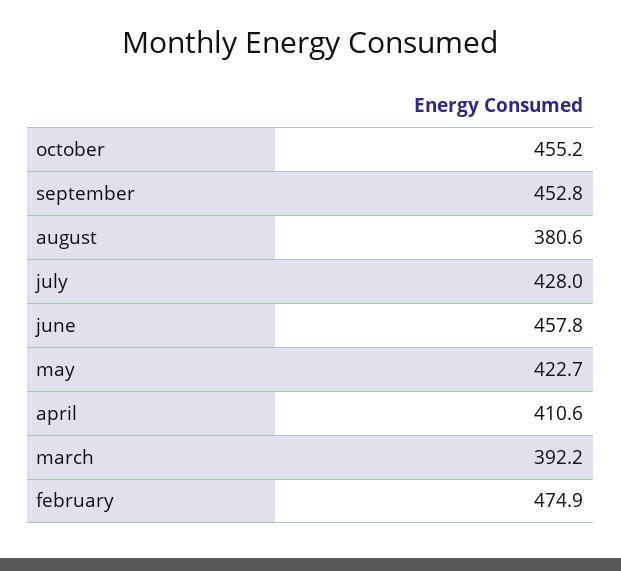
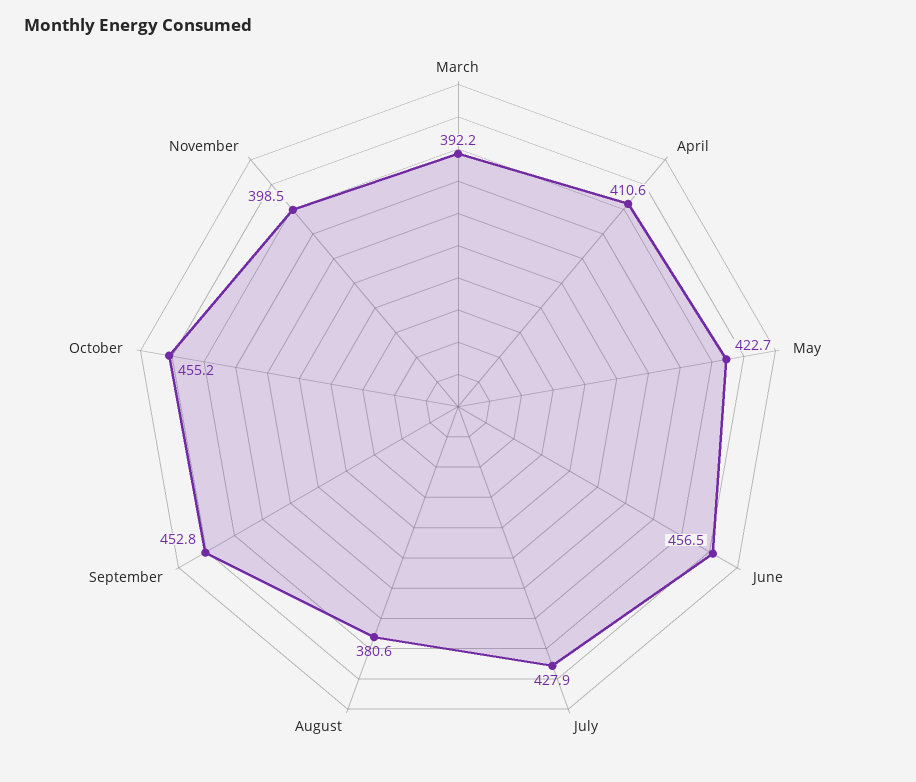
july: 428 -> 427.9
june: 457.8 -> 456.5
february: 474.9 -> none
November: none -> 398.5

